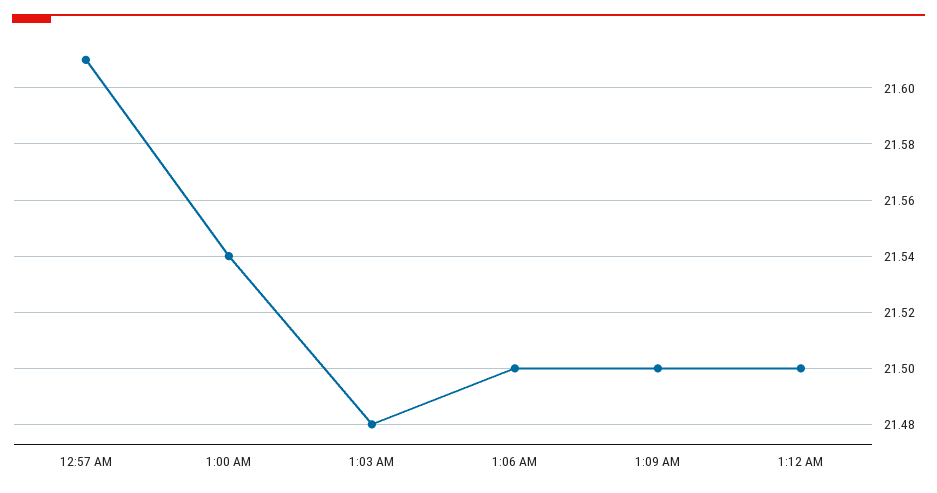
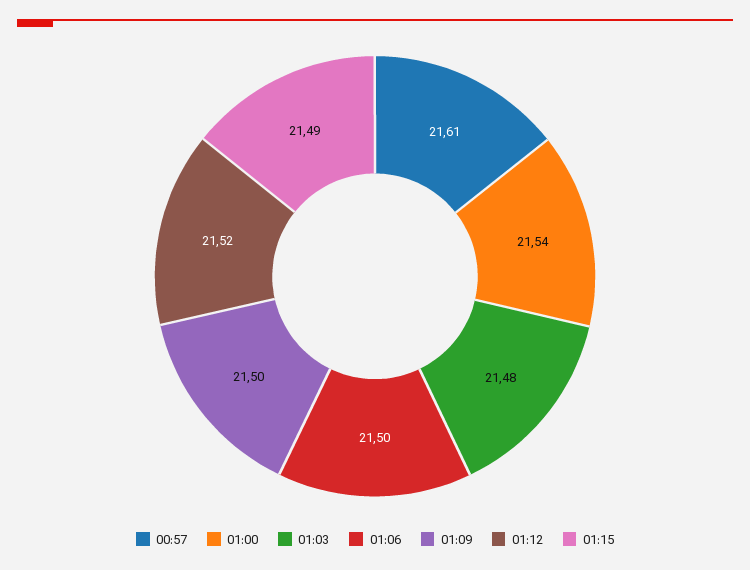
1:12 AM: 21.5 -> 21.52
01:15: none -> 21.49

